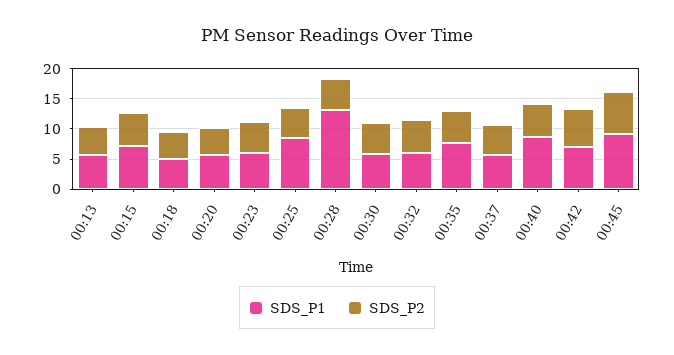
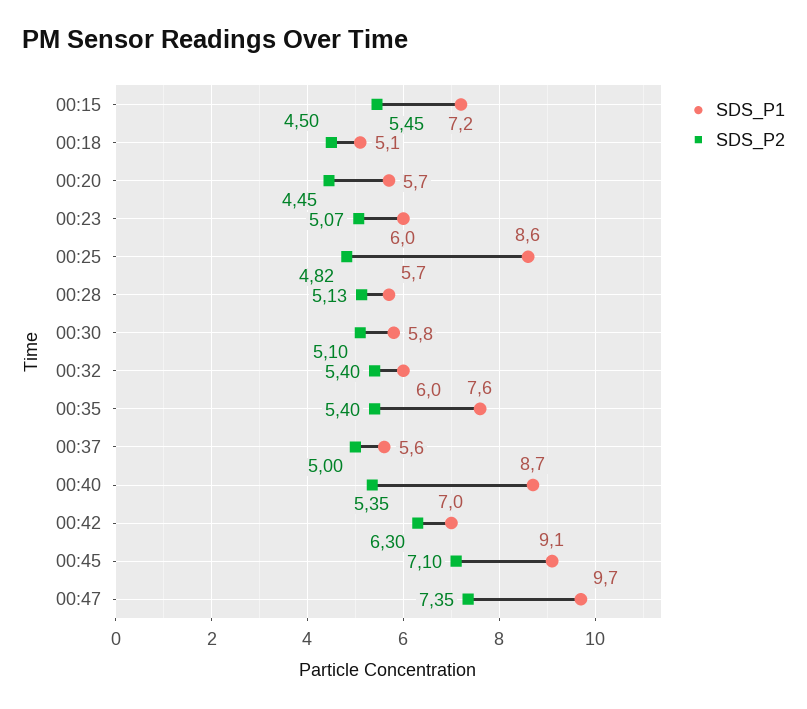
SDS_P1, 00:13: 5 -> none
SDS_P2, 00:13: 5 -> none
SDS_P1, 00:28: 12.5 -> 5.7
SDS_P1, 00:47: none -> 9.7
SDS_P2, 00:47: none -> 7.35

